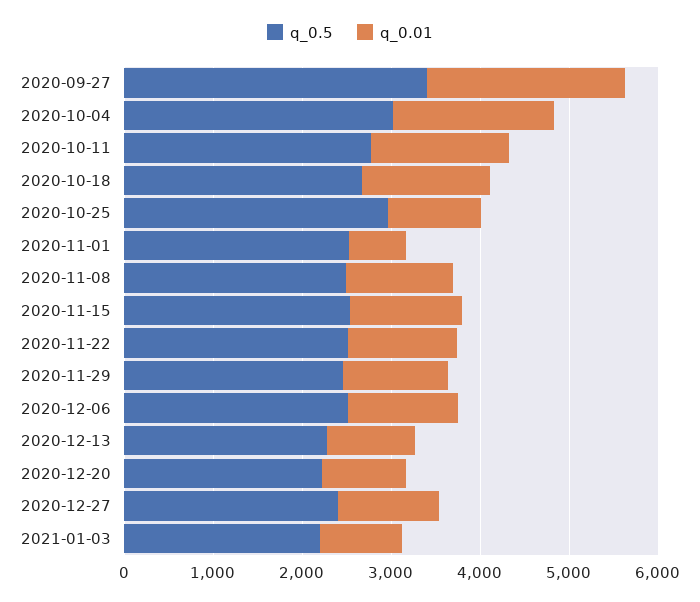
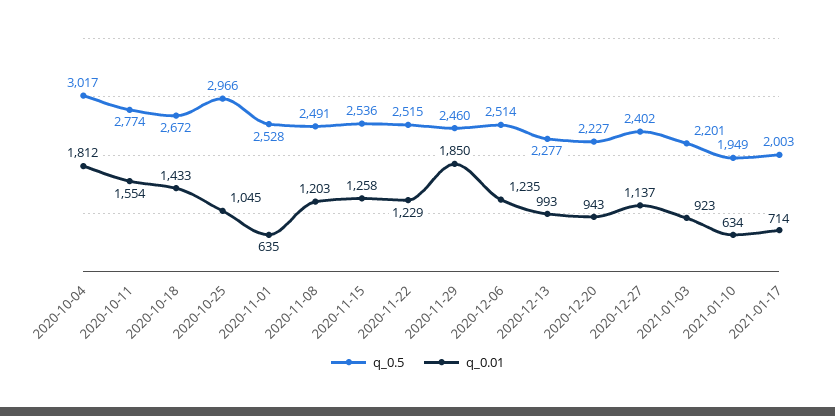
q_0.5, 2020-09-27: 3400 -> none
q_0.01, 2020-09-27: 2200 -> none
q_0.01, 2020-11-29: 1200 -> 1850
q_0.5, 2021-01-10: none -> 1949
q_0.01, 2021-01-10: none -> 634
q_0.5, 2021-01-17: none -> 2003
q_0.01, 2021-01-17: none -> 714

